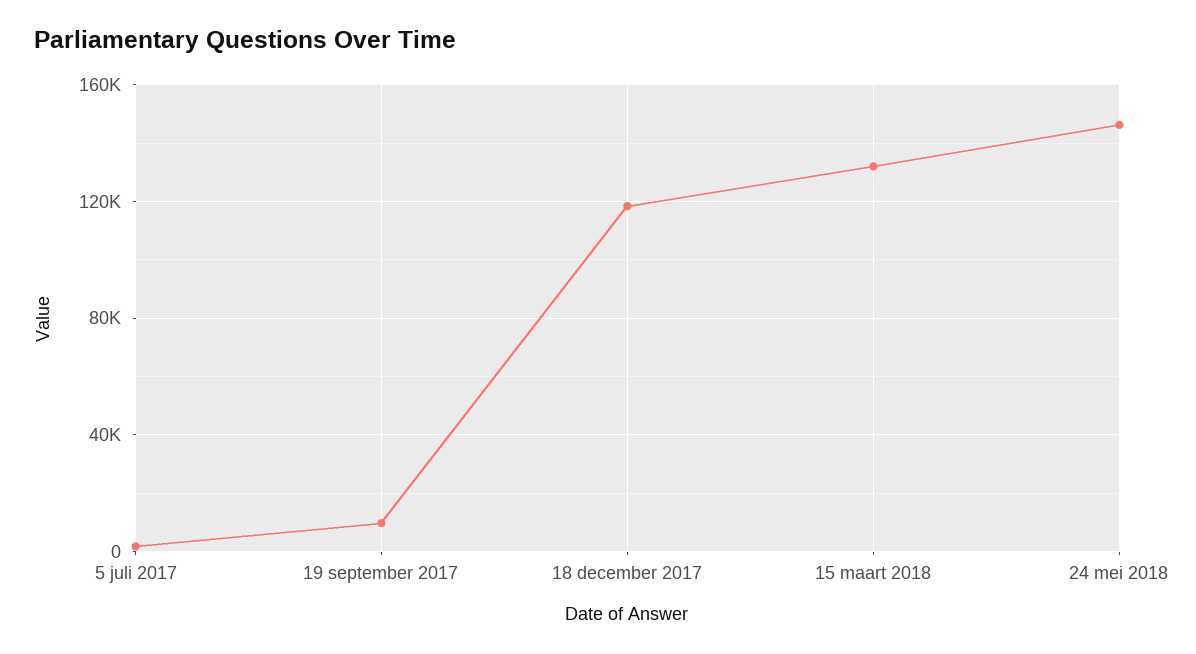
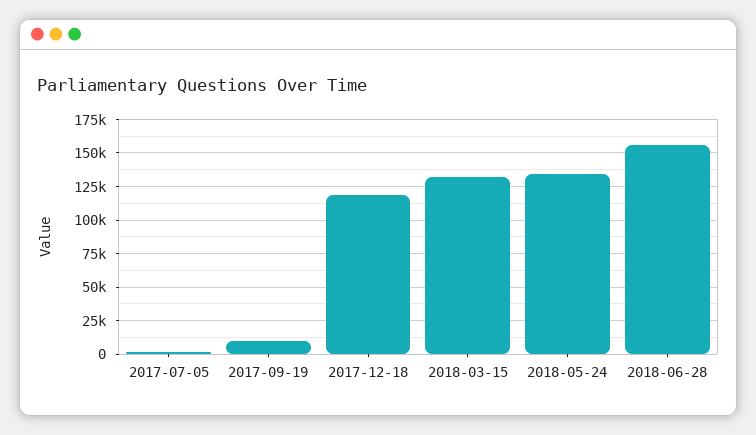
24 mei 2018: 145000 -> 135000
2018-06-28: none -> 155000

